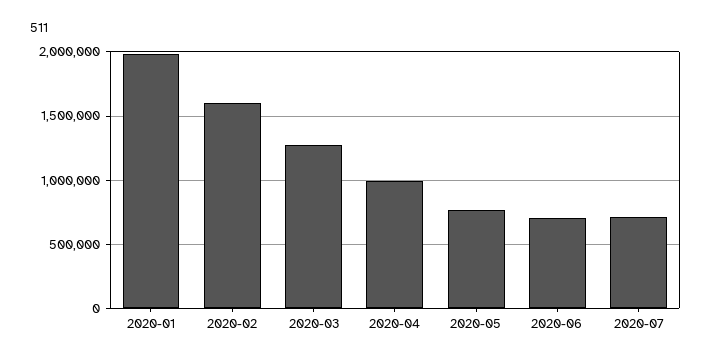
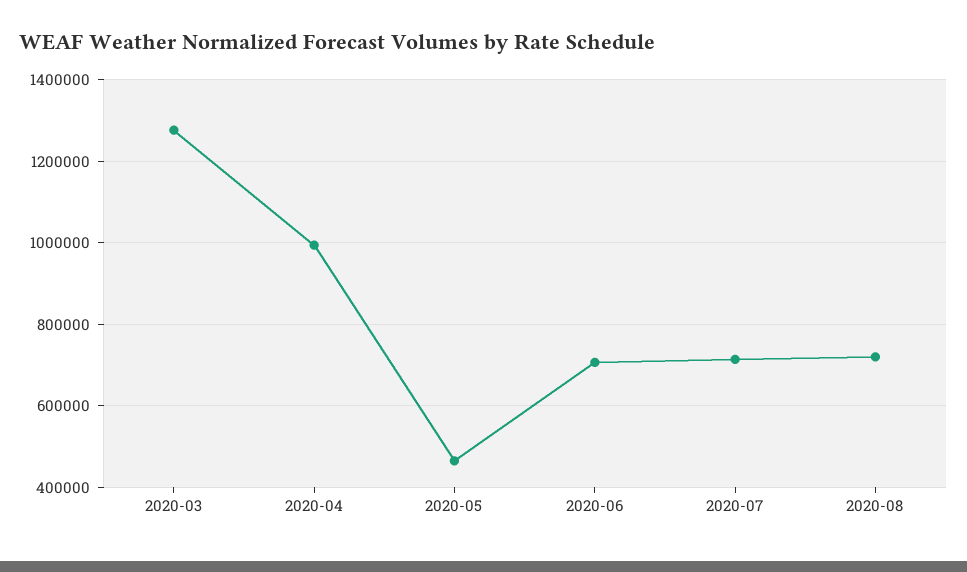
2020-01: 2000000 -> none
2020-02: 1600000 -> none
2020-05: 750000 -> 460000
2020-08: none -> 720000

